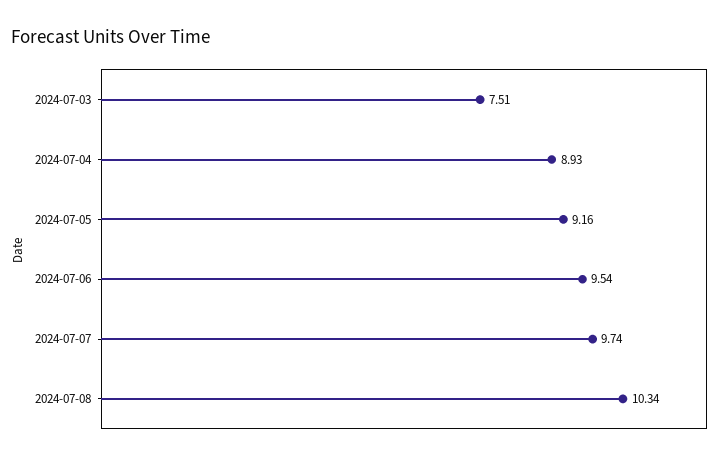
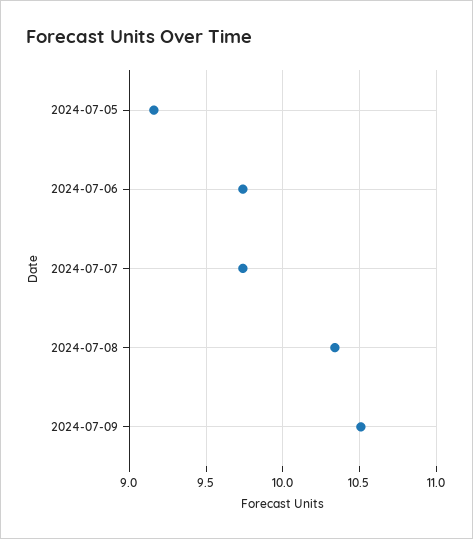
2024-07-03: 7.51 -> none
2024-07-04: 8.93 -> none
2024-07-06: 9.54 -> 9.75
2024-07-09: none -> 10.5

